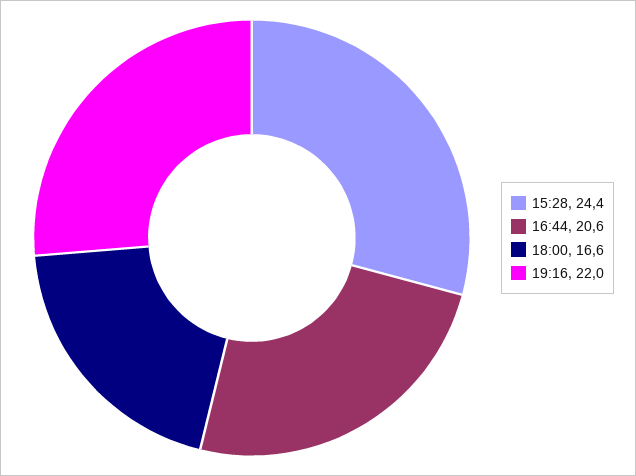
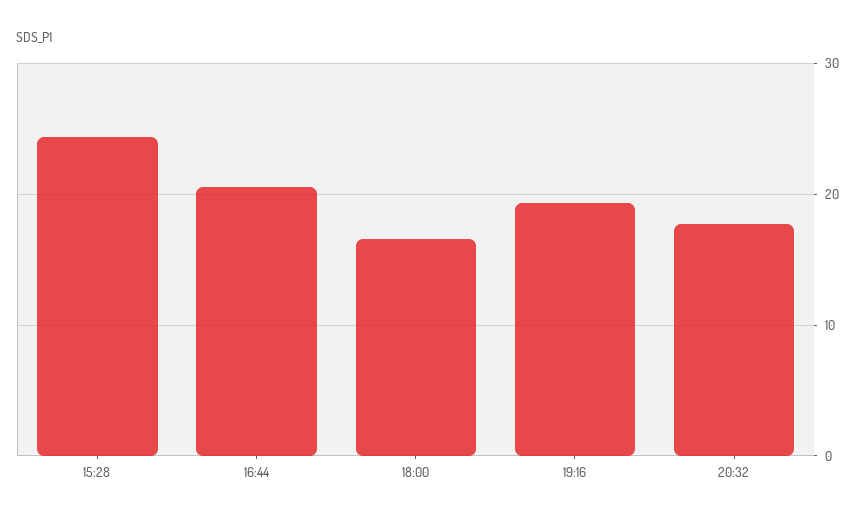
19:16: 22 -> 19
20:32: none -> 18

